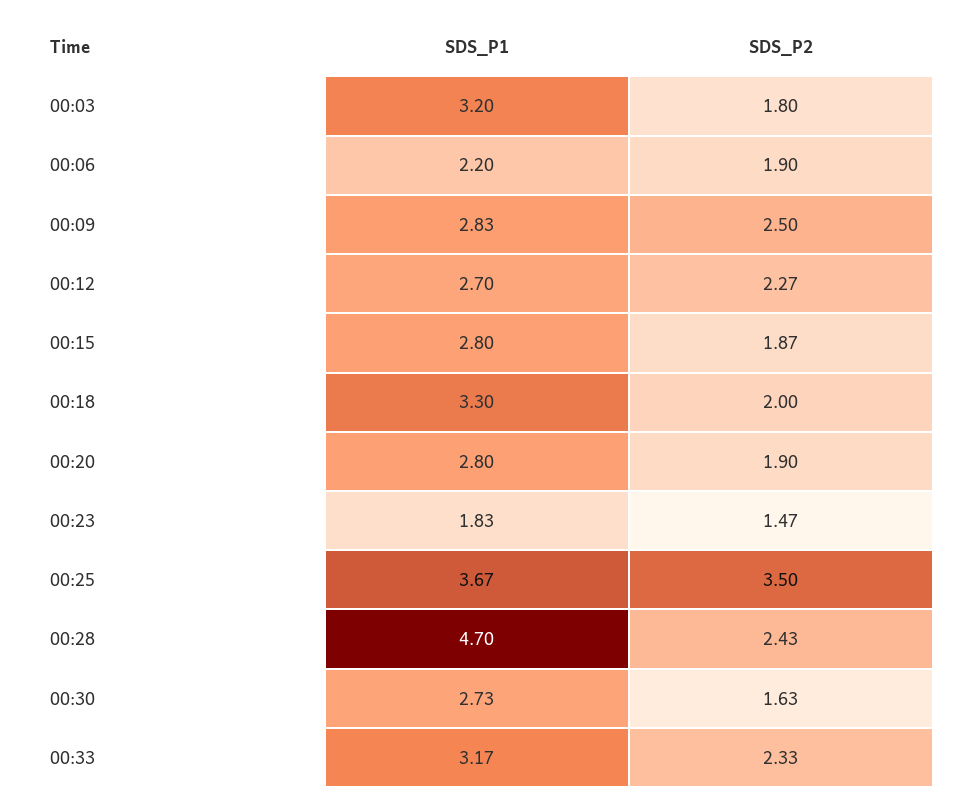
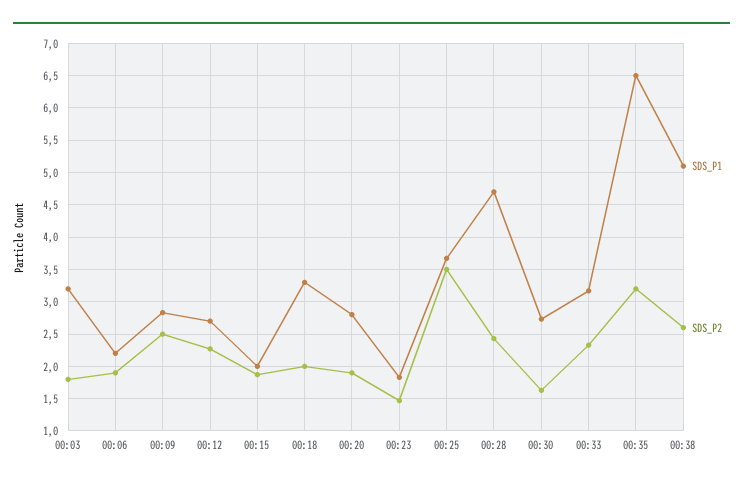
SDS_P1, 00:15: 2.8 -> 2
SDS_P1, 00:35: none -> 6.5
SDS_P2, 00:35: none -> 3.2
SDS_P1, 00:38: none -> 5.1
SDS_P2, 00:38: none -> 2.6

